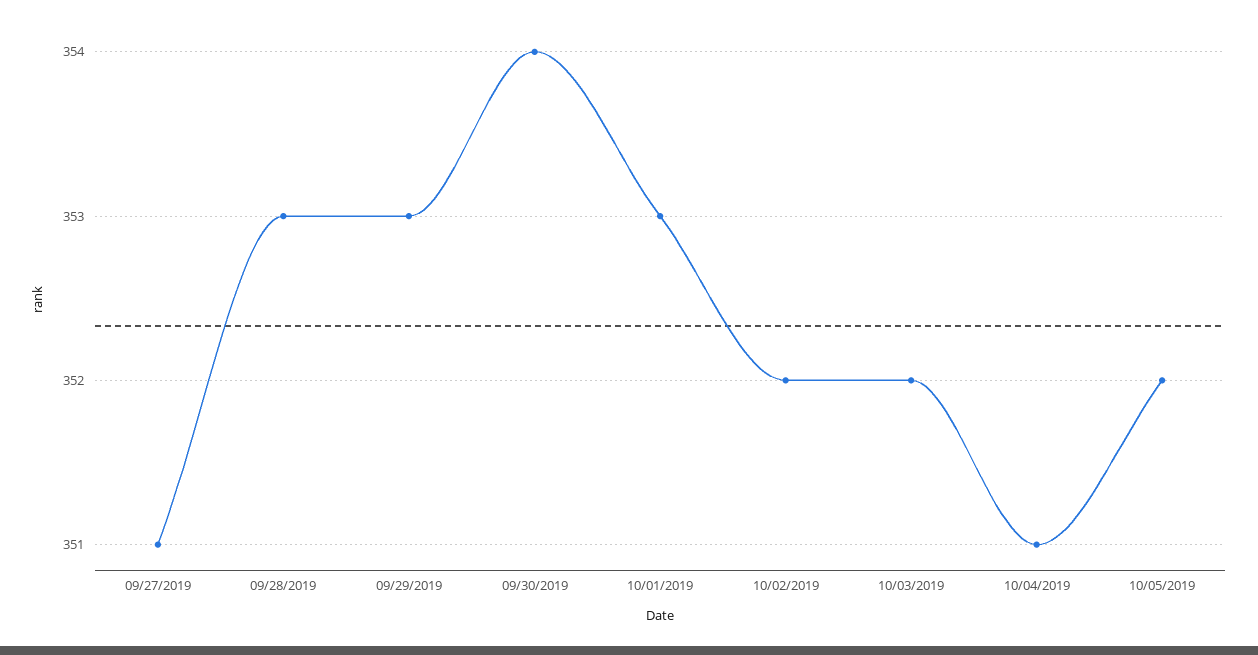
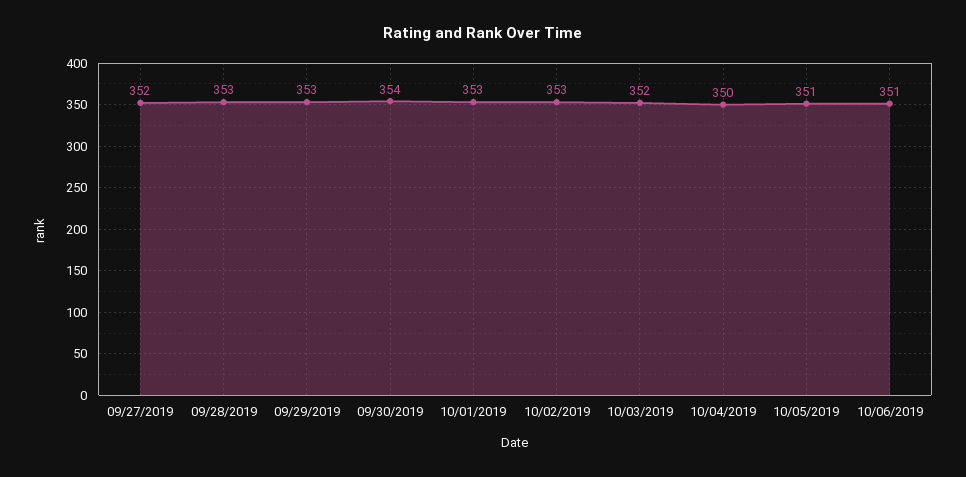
09/27/2019: 351 -> 352
10/02/2019: 352 -> 353
10/04/2019: 351 -> 350
10/05/2019: 352 -> 351
10/06/2019: none -> 351

